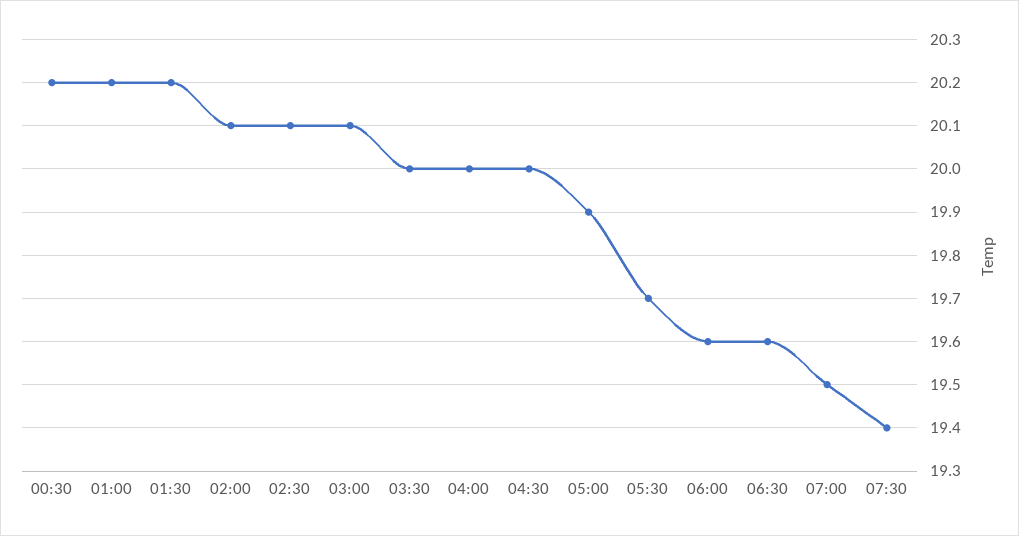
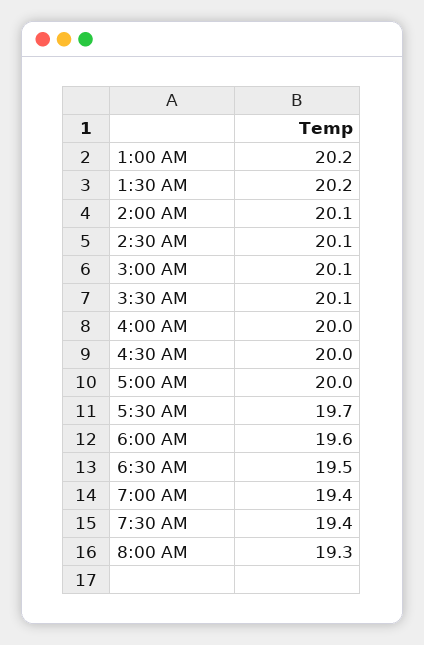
00:30: 20.2 -> none
03:30: 20 -> 20.1
05:00: 19.9 -> 20
06:30: 19.6 -> 19.5
07:00: 19.5 -> 19.4
8:00 AM: none -> 19.3

